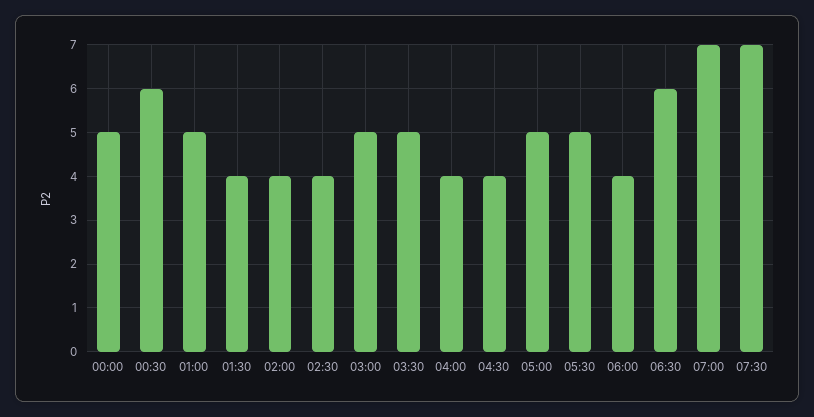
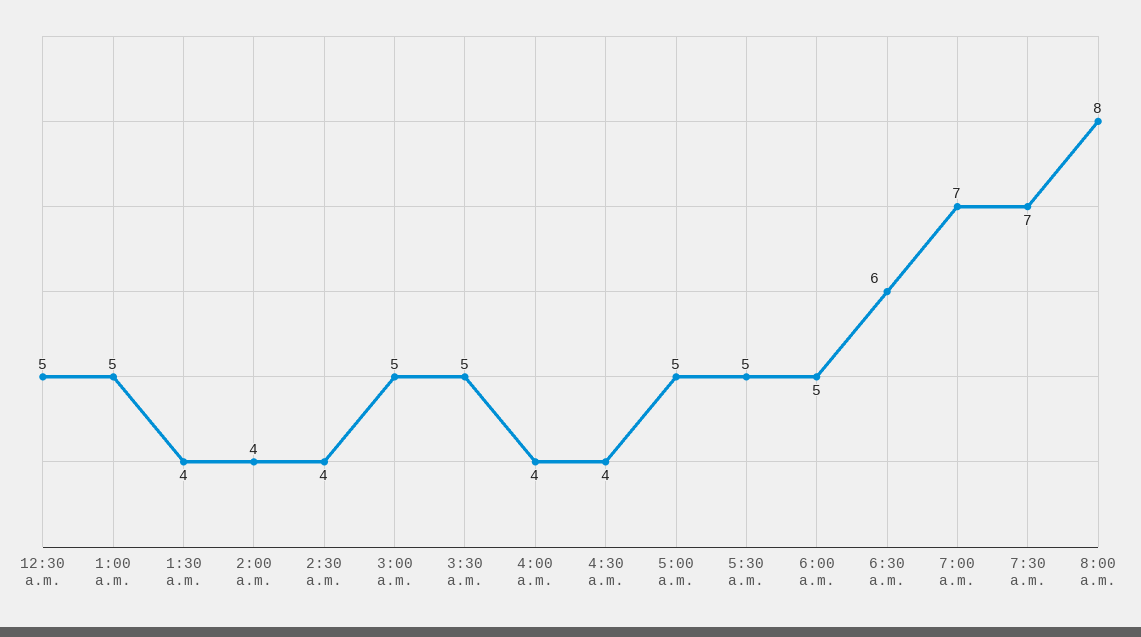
00:00: 5 -> none
00:30: 6 -> 5
06:00: 4 -> 5
8:00 a.m.: none -> 8

